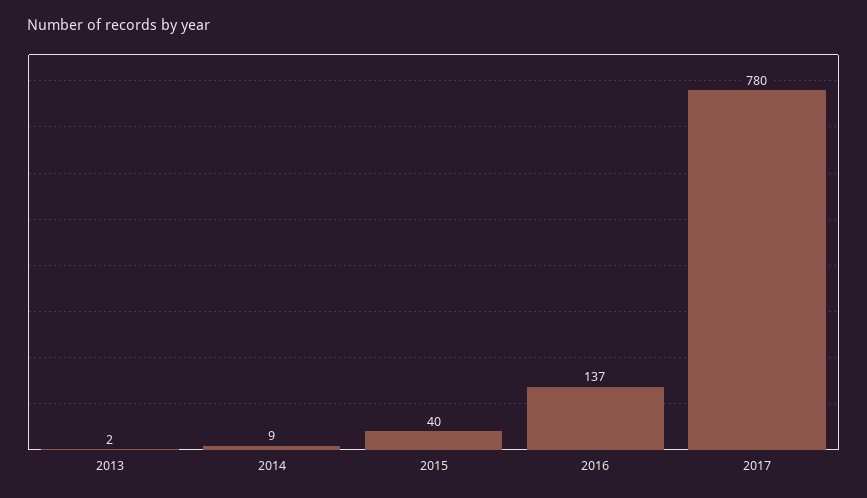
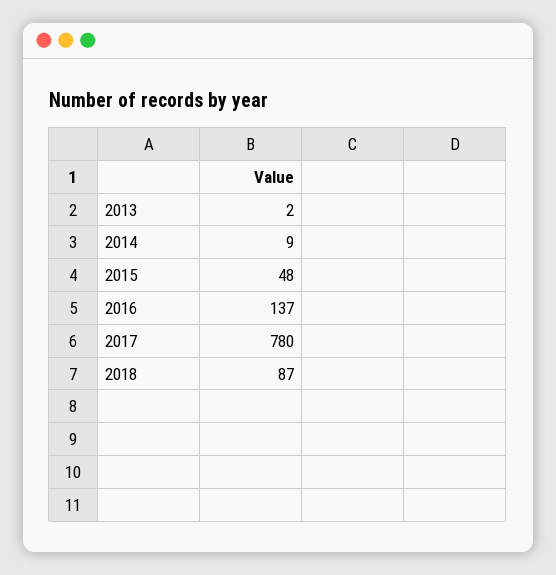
2015: 40 -> 48
2018: none -> 87

